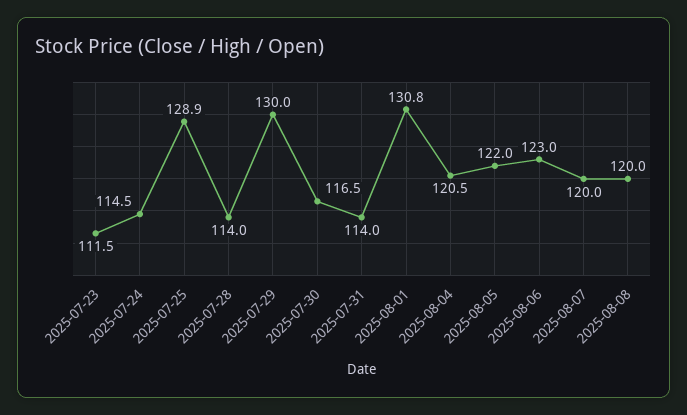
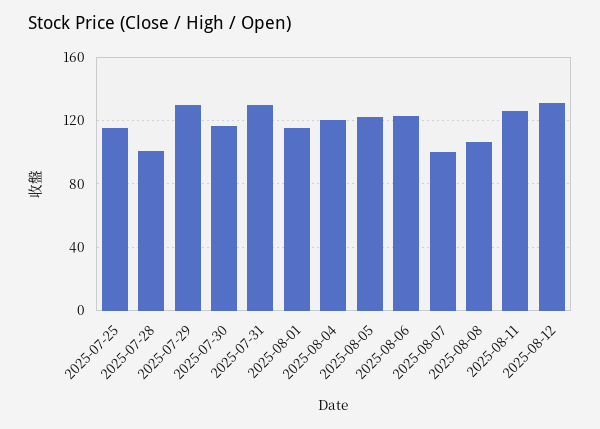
2025-07-23: 111.5 -> none
2025-07-24: 114.5 -> none
2025-07-25: 128.9 -> 115
2025-07-28: 114 -> 100
2025-07-31: 114 -> 130
2025-08-01: 130.8 -> 115
2025-08-07: 120 -> 100
2025-08-08: 120 -> 105
2025-08-11: none -> 125
2025-08-12: none -> 130

